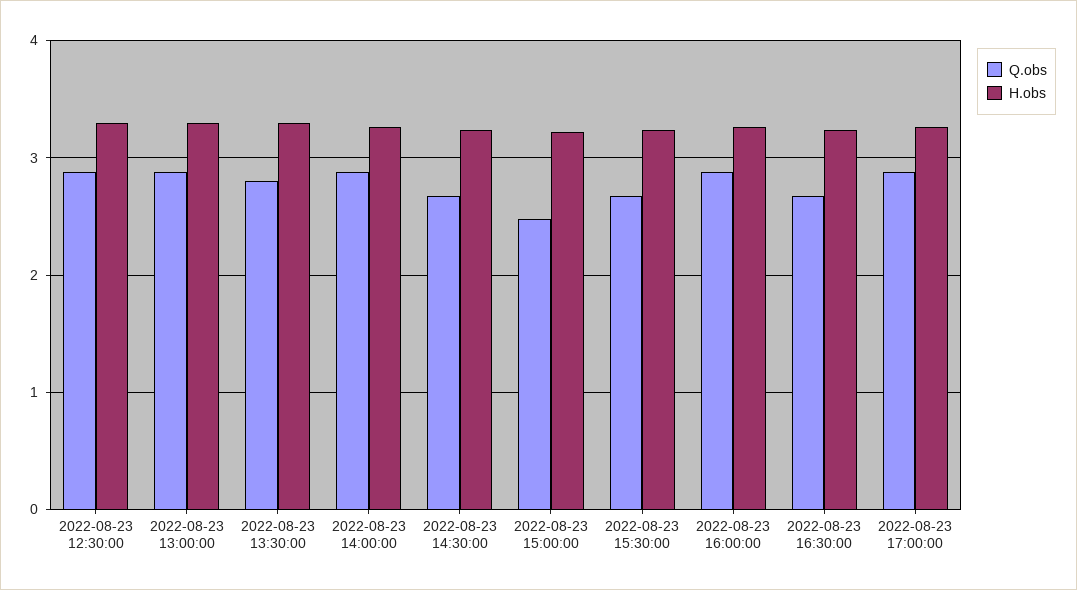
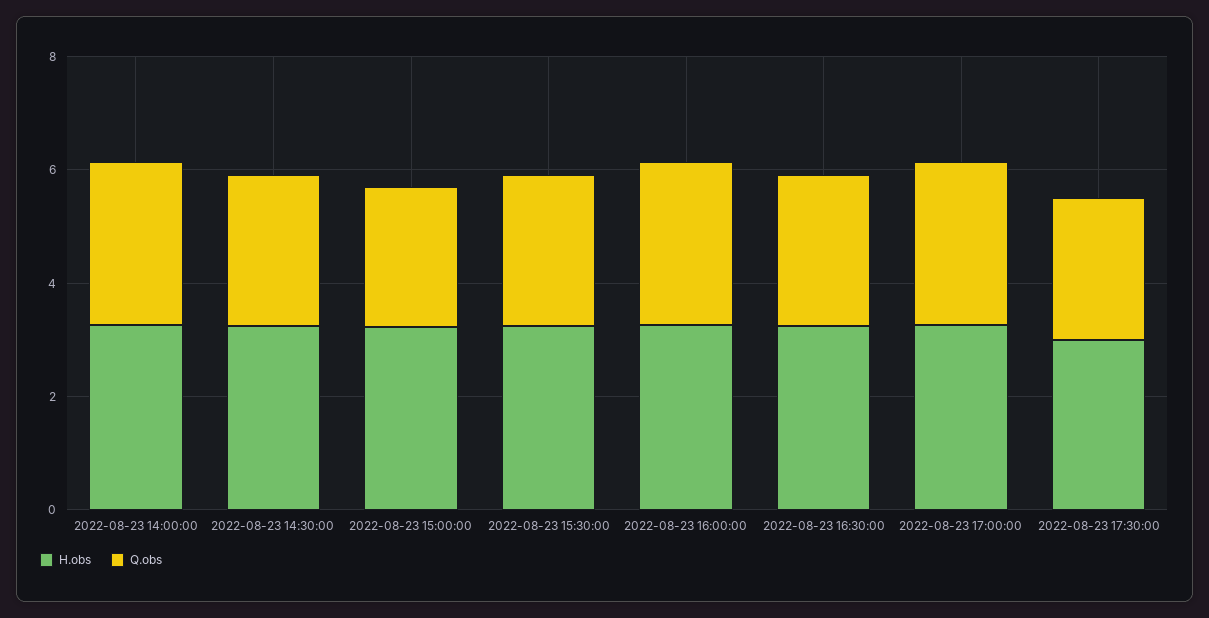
Q.obs, 2022-08-23 12:30:00: 2.9 -> none
H.obs, 2022-08-23 12:30:00: 3.3 -> none
Q.obs, 2022-08-23 13:00:00: 2.9 -> none
H.obs, 2022-08-23 13:00:00: 3.3 -> none
Q.obs, 2022-08-23 13:30:00: 2.8 -> none
H.obs, 2022-08-23 13:30:00: 3.3 -> none
H.obs, 2022-08-23 17:30:00: none -> 3
Q.obs, 2022-08-23 17:30:00: none -> 2.5

